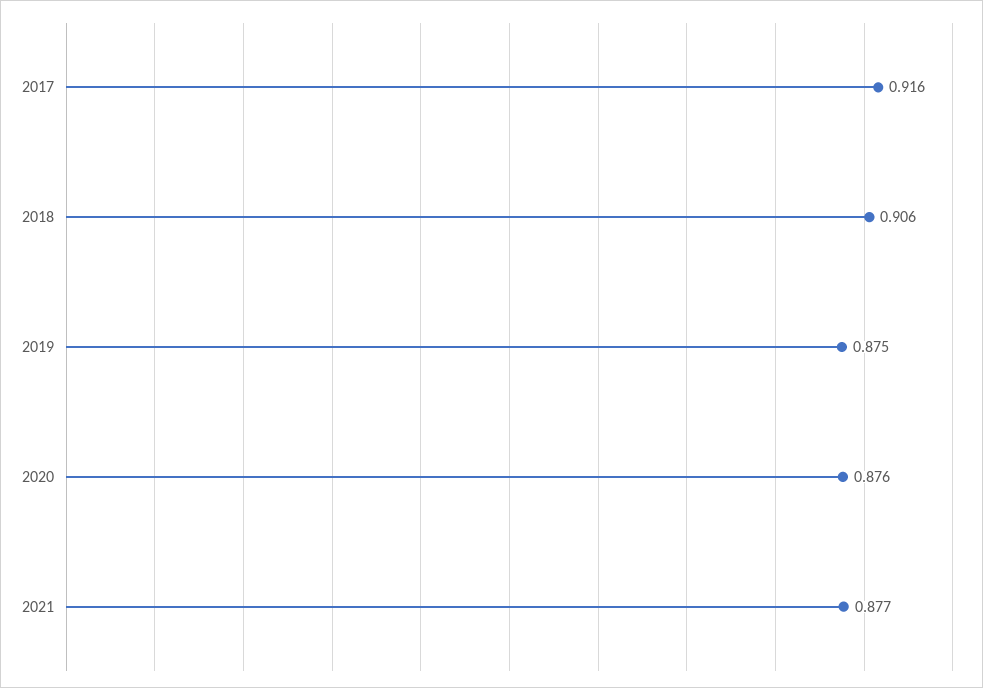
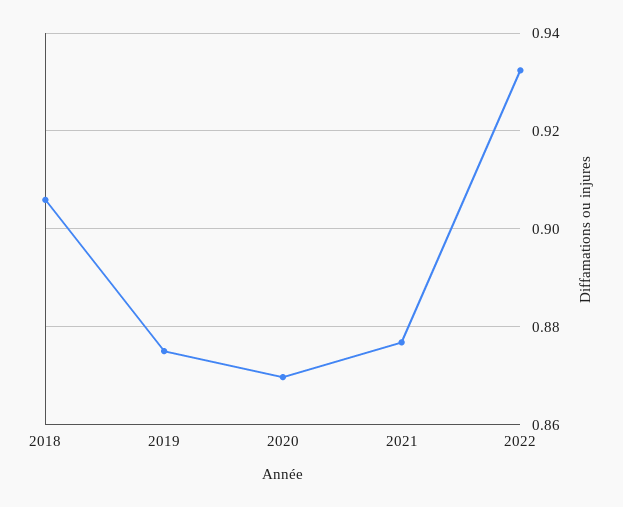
2017: 0.916 -> none
2020: 0.876 -> 0.87
2022: none -> 0.932

